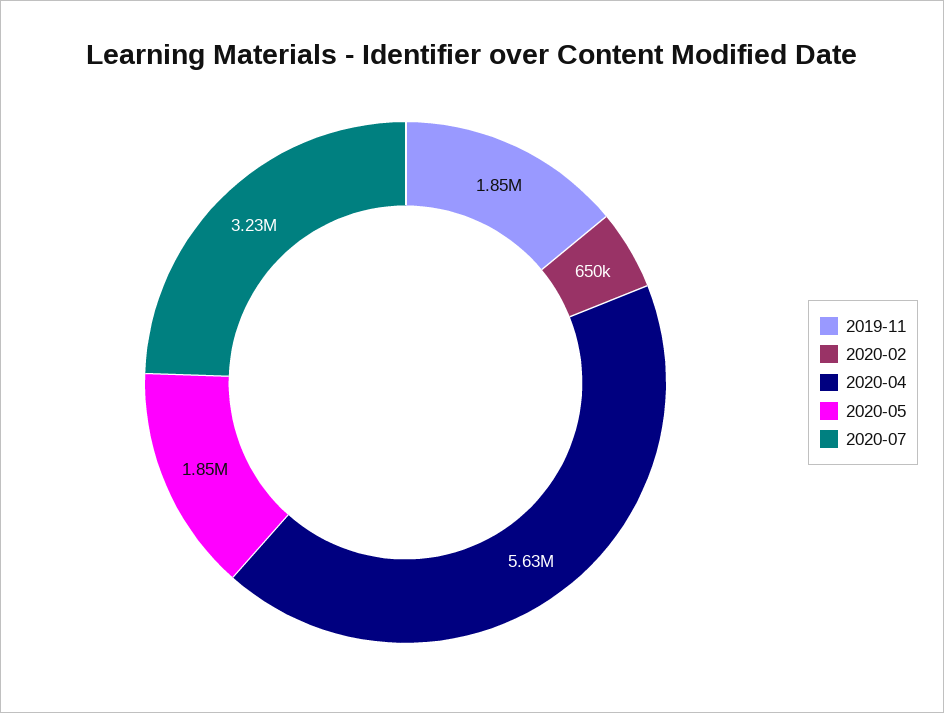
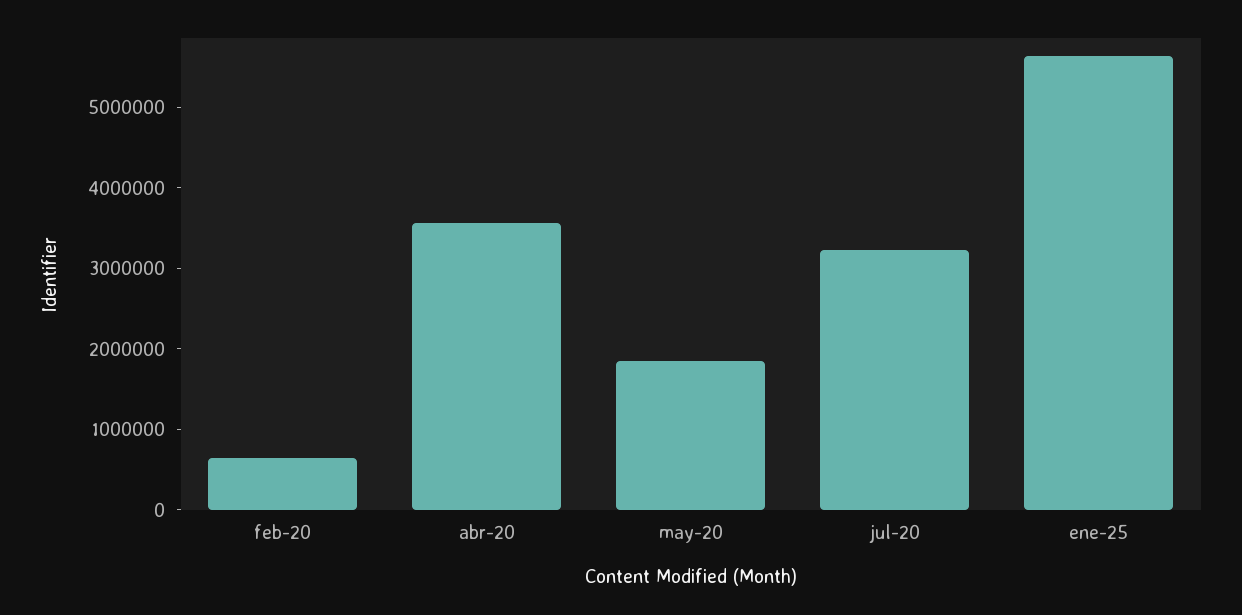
2019-11: 1850000 -> none
2020-04: 5630000 -> 3600000
ene-25: none -> 5600000

